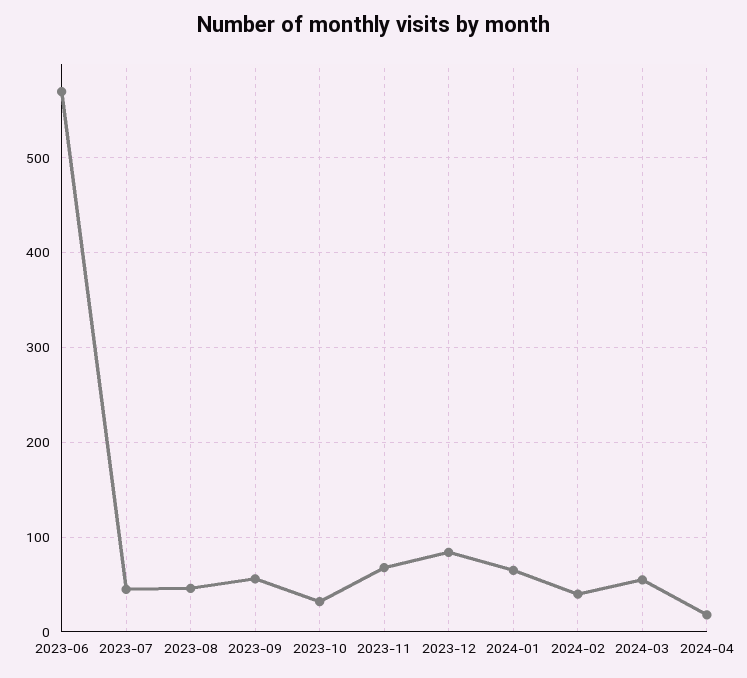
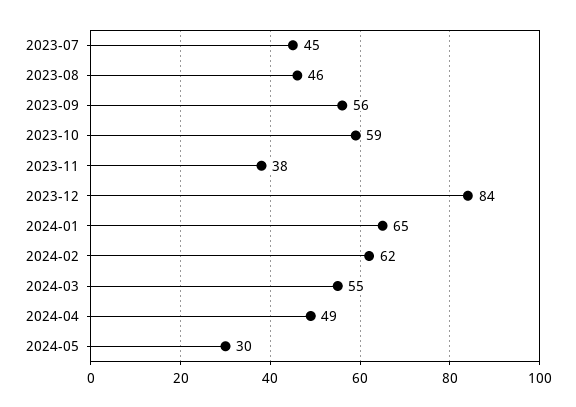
2023-06: 570 -> none
2023-10: 30 -> 59
2023-11: 70 -> 38
2024-02: 40 -> 62
2024-04: 20 -> 49
2024-05: none -> 30

